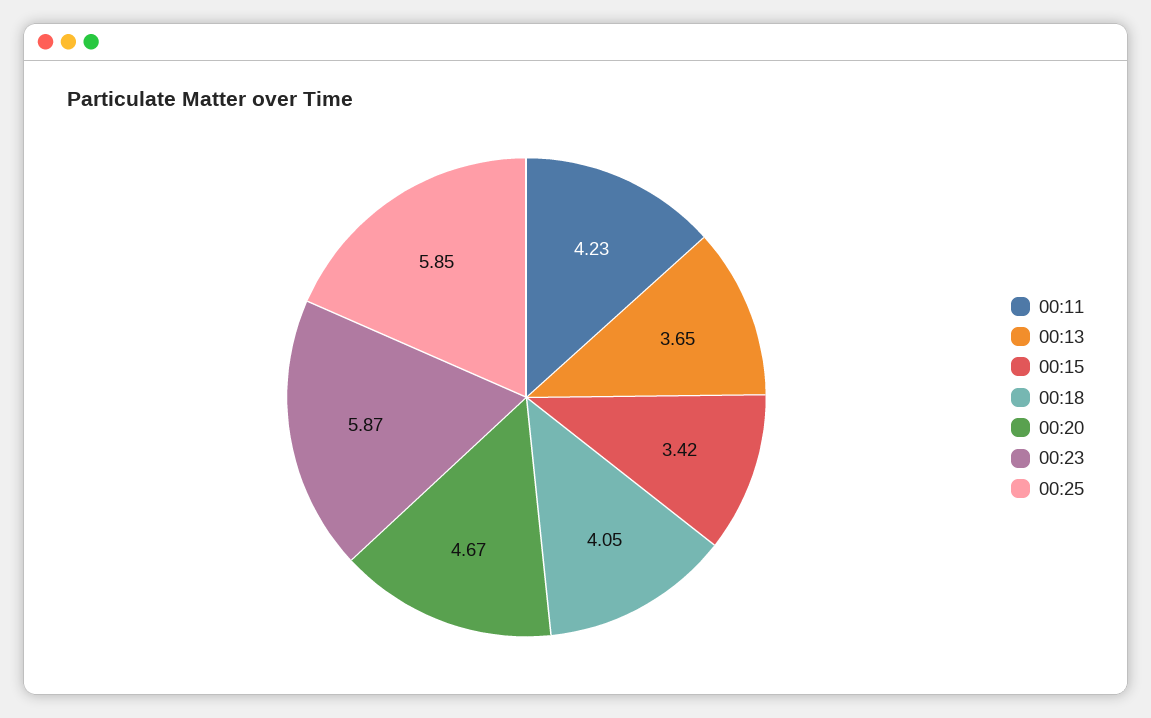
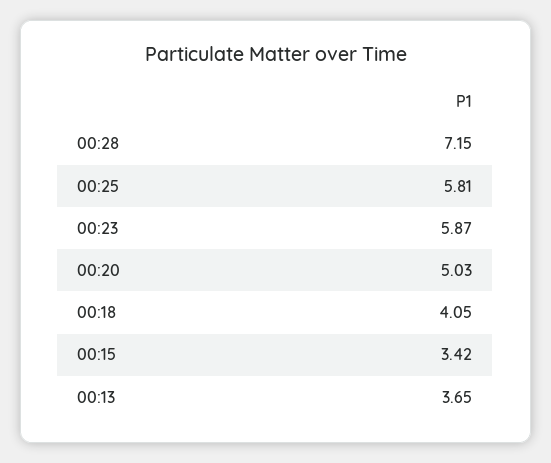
00:11: 4.23 -> none
00:20: 4.67 -> 5.03
00:25: 5.85 -> 5.81
00:28: none -> 7.15

